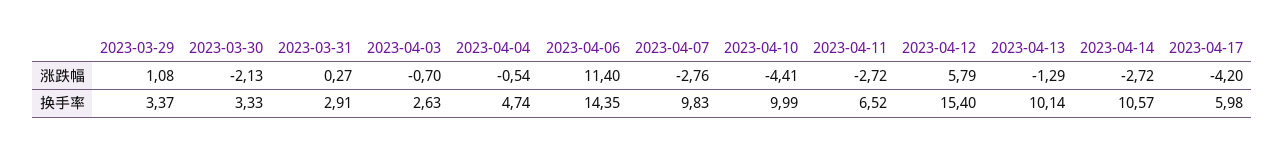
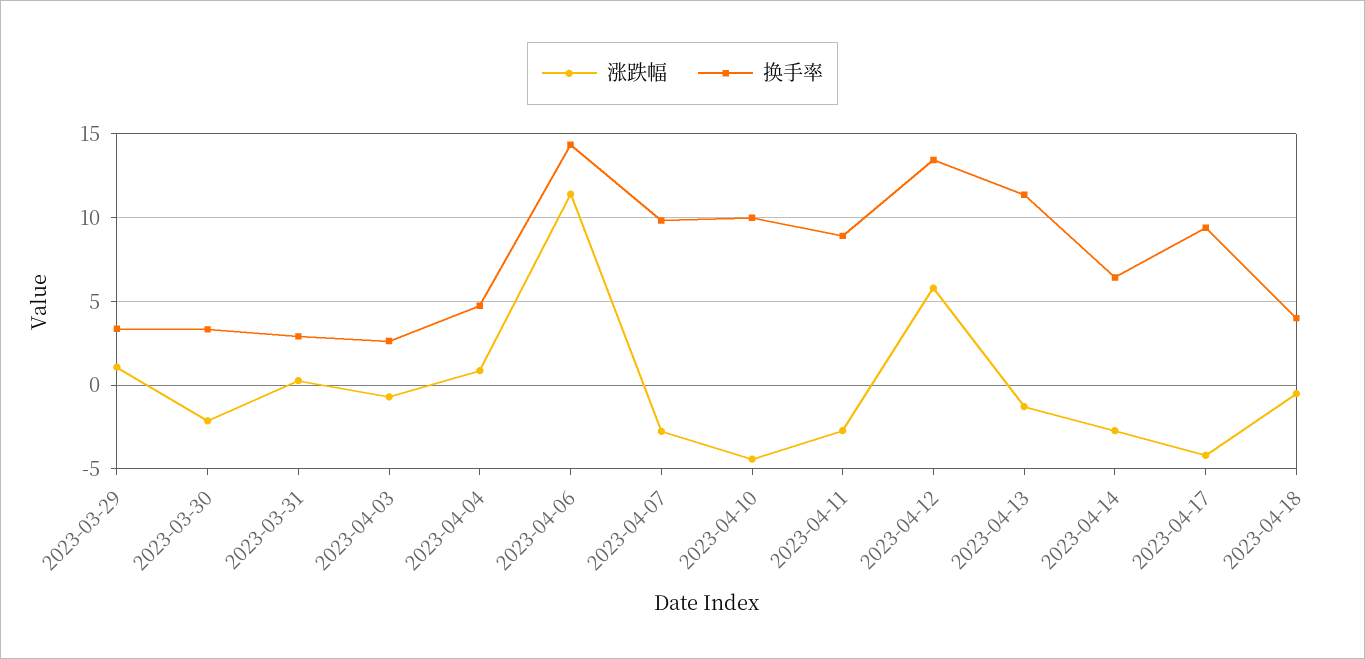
涨跌幅, 2023-04-04: -0.54 -> 1
换手率, 2023-04-11: 6.52 -> 9
换手率, 2023-04-12: 15.4 -> 13.5
换手率, 2023-04-13: 10.14 -> 11.5
换手率, 2023-04-14: 10.57 -> 6.5
换手率, 2023-04-17: 5.98 -> 9.5
涨跌幅, 2023-04-18: none -> -0.5
换手率, 2023-04-18: none -> 4

